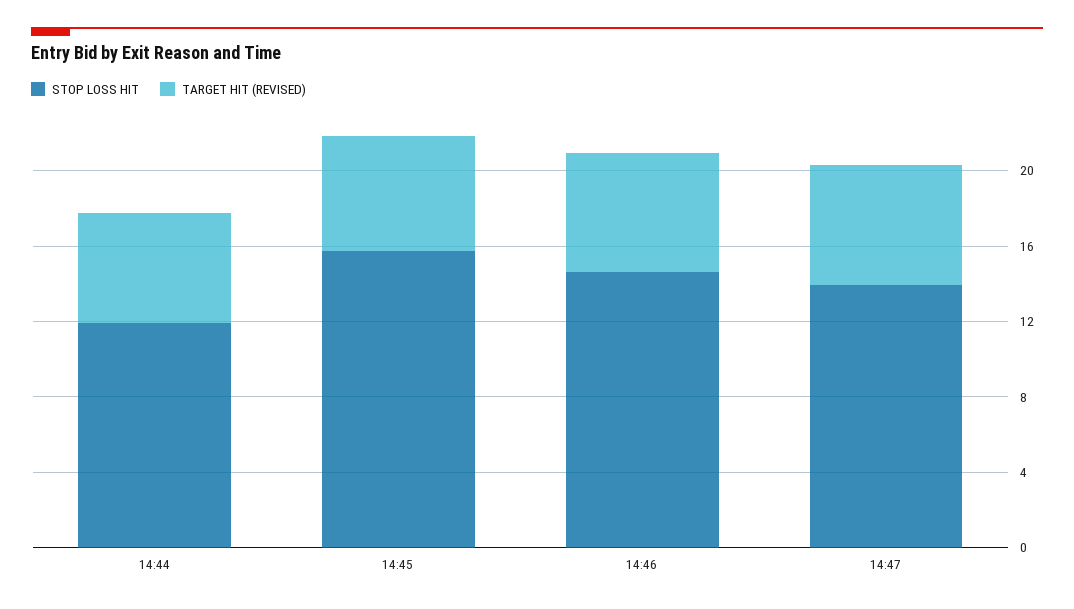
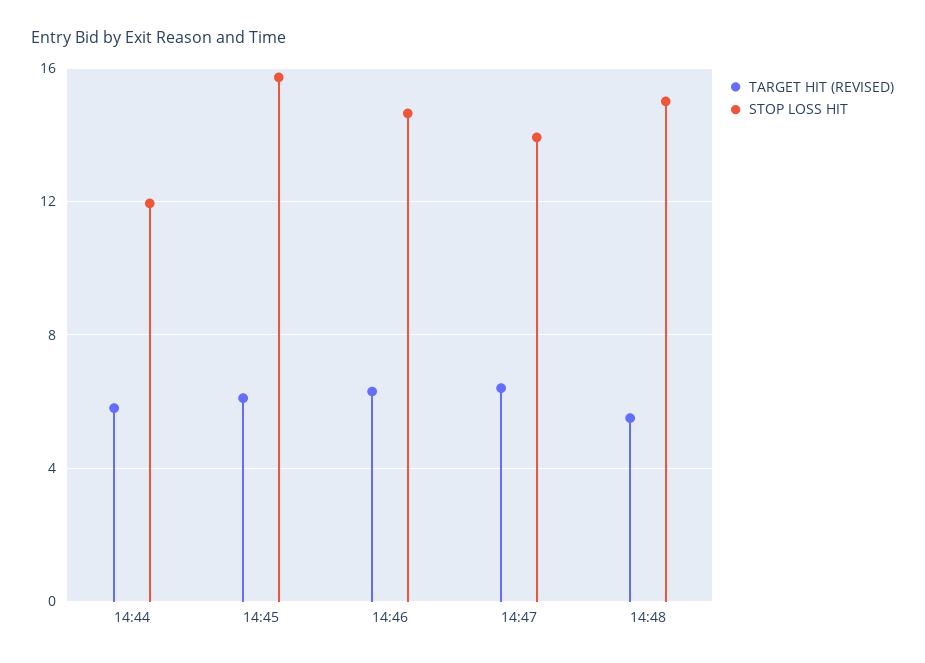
TARGET HIT (REVISED), 14:48: none -> 5.5
STOP LOSS HIT, 14:48: none -> 15

